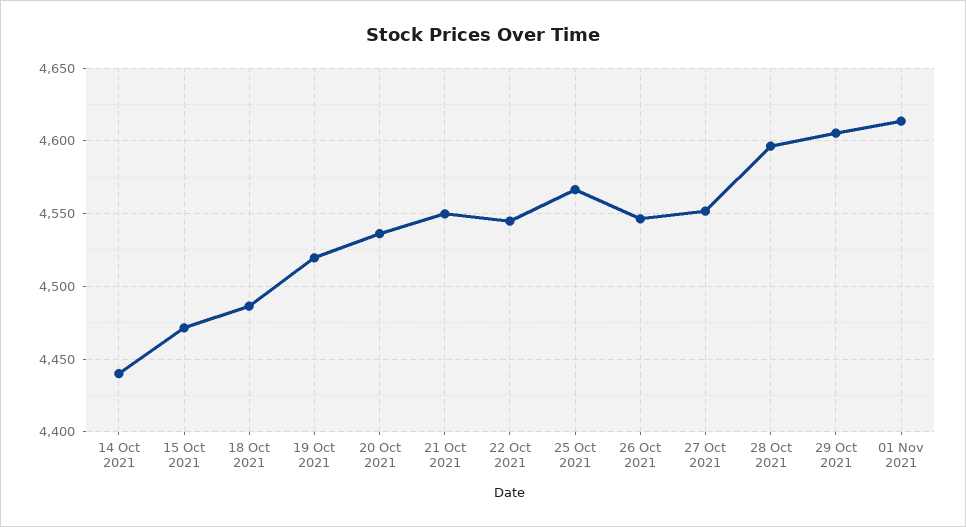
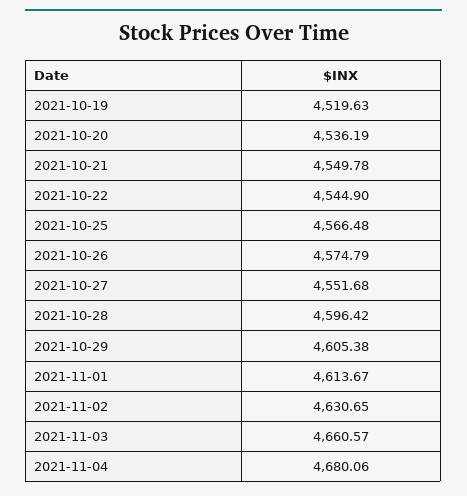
14 Oct 2021: 4440 -> none
15 Oct 2021: 4470 -> none
18 Oct 2021: 4485 -> none
26 Oct 2021: 4545 -> 4574.79
2021-11-02: none -> 4630.65
2021-11-03: none -> 4660.57
2021-11-04: none -> 4680.06

